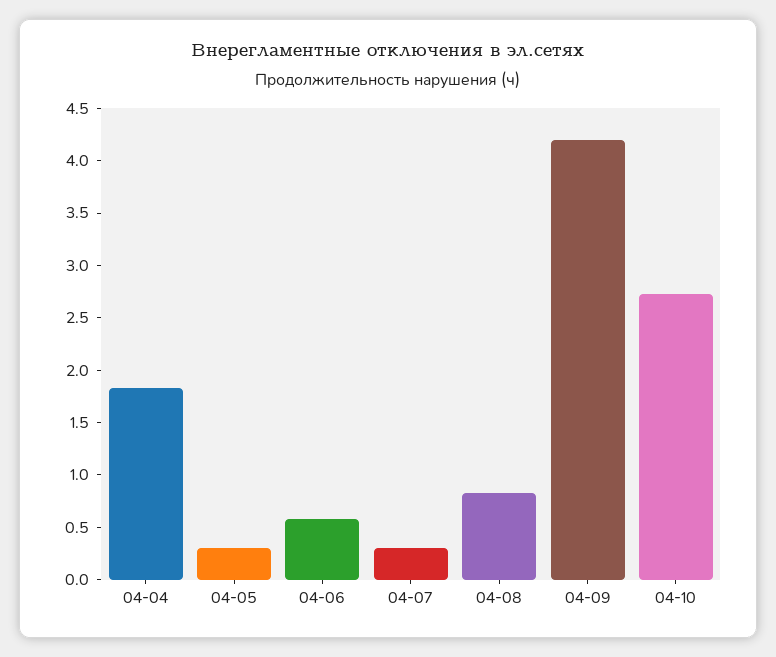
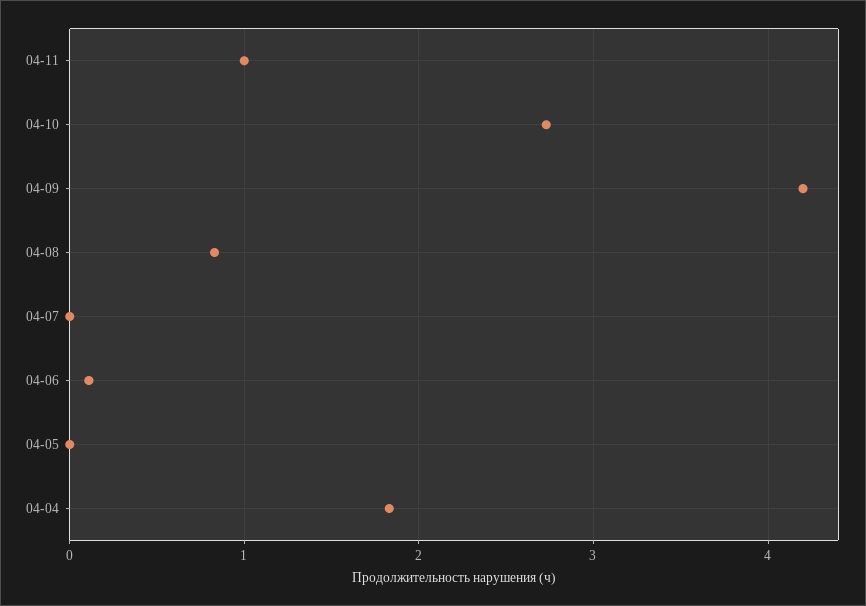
04-05: 0.3 -> 0
04-06: 0.6 -> 0.1
04-07: 0.3 -> 0
04-11: none -> 1

